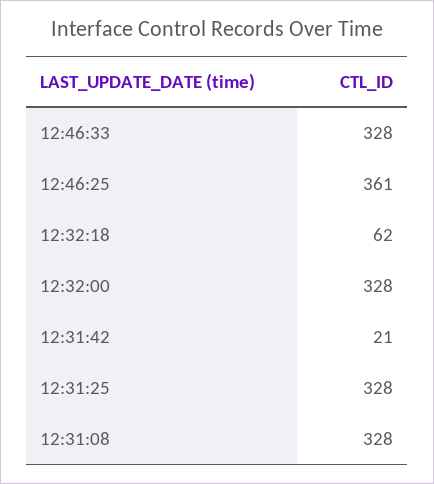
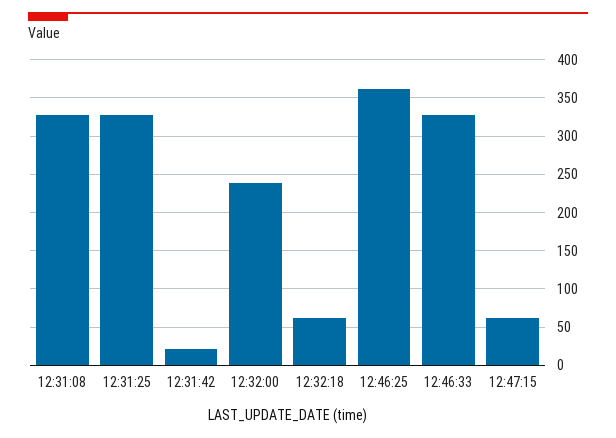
12:32:00: 328 -> 240
12:47:15: none -> 60

